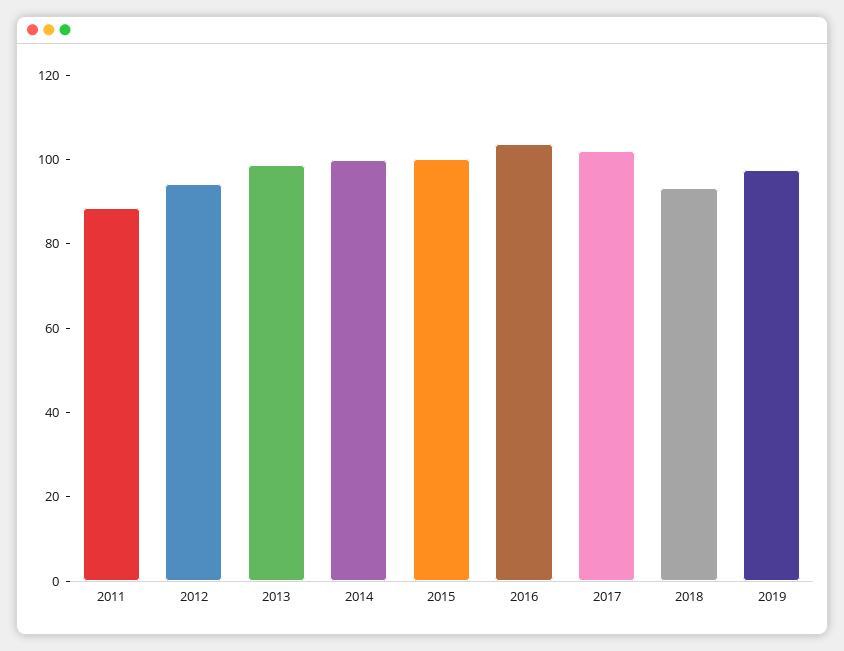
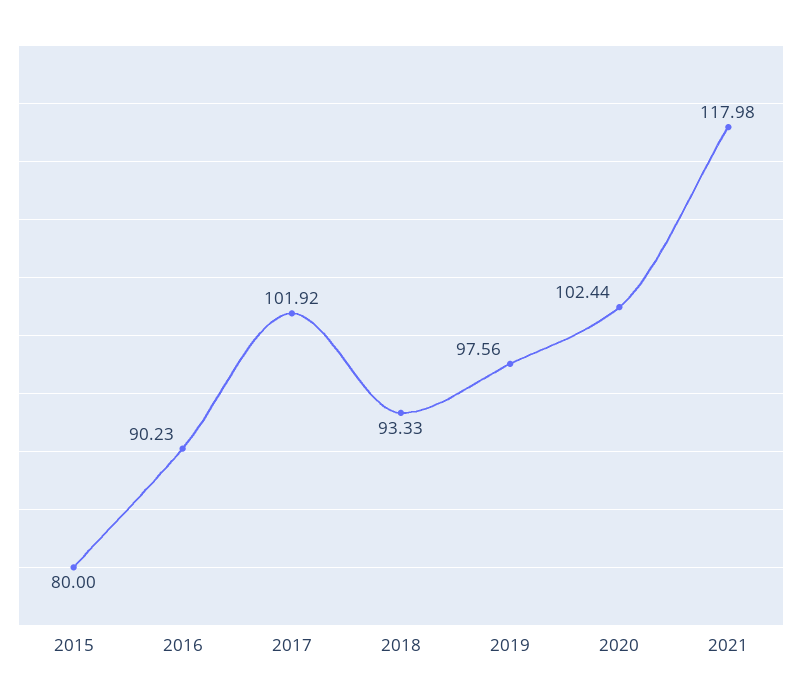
2011: 90 -> none
2012: 95 -> none
2013: 100 -> none
2014: 100 -> none
2015: 100 -> 80
2016: 105 -> 90.23
2020: none -> 102.44
2021: none -> 117.98

